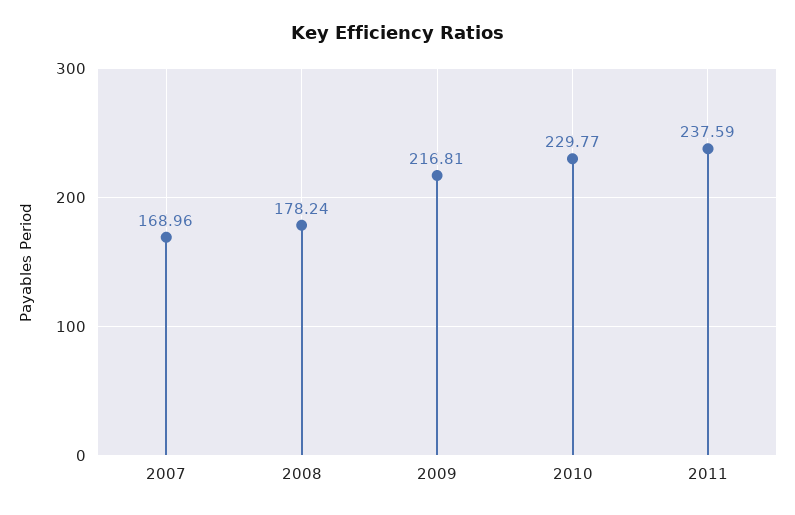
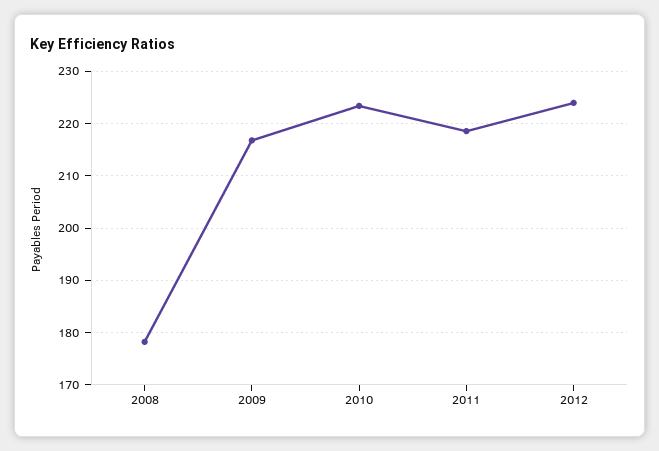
2007: 168.96 -> none
2010: 229.77 -> 224
2011: 237.59 -> 218
2012: none -> 224

